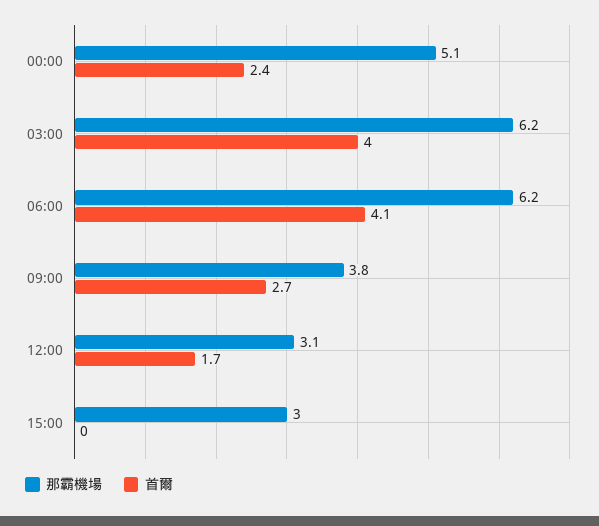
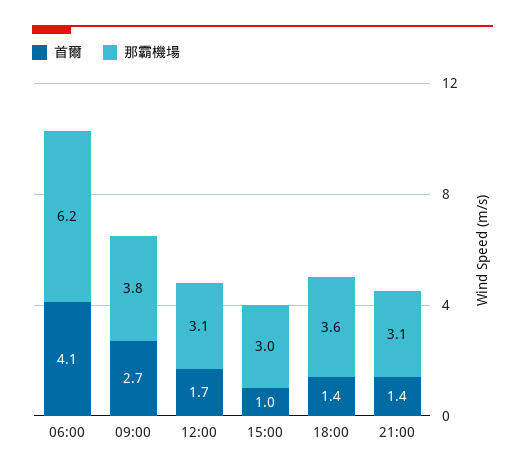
那霸機場, 00:00: 5.1 -> none
首爾, 00:00: 2.4 -> none
那霸機場, 03:00: 6.2 -> none
首爾, 03:00: 4 -> none
首爾, 15:00: 0 -> 1
首爾, 18:00: none -> 1.4
那霸機場, 18:00: none -> 3.6
首爾, 21:00: none -> 1.4
那霸機場, 21:00: none -> 3.1

